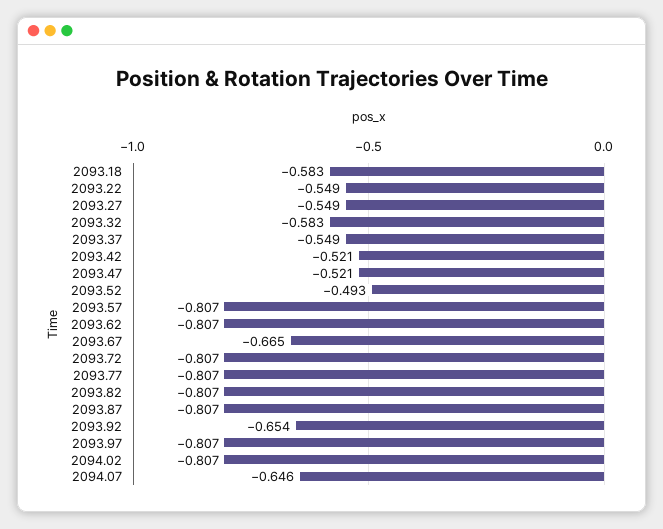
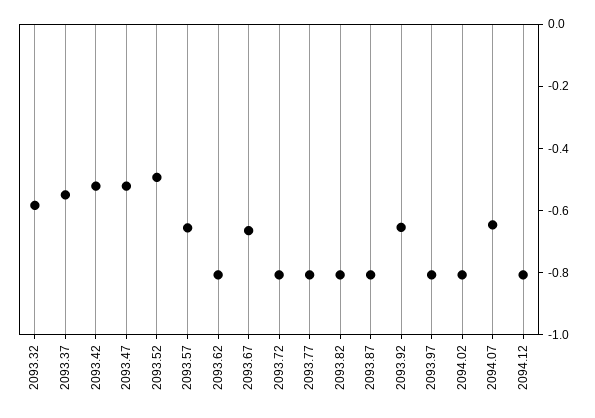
2093.18: -0.583 -> none
2093.22: -0.549 -> none
2093.27: -0.549 -> none
2093.57: -0.807 -> -0.65
2094.12: none -> -0.8

